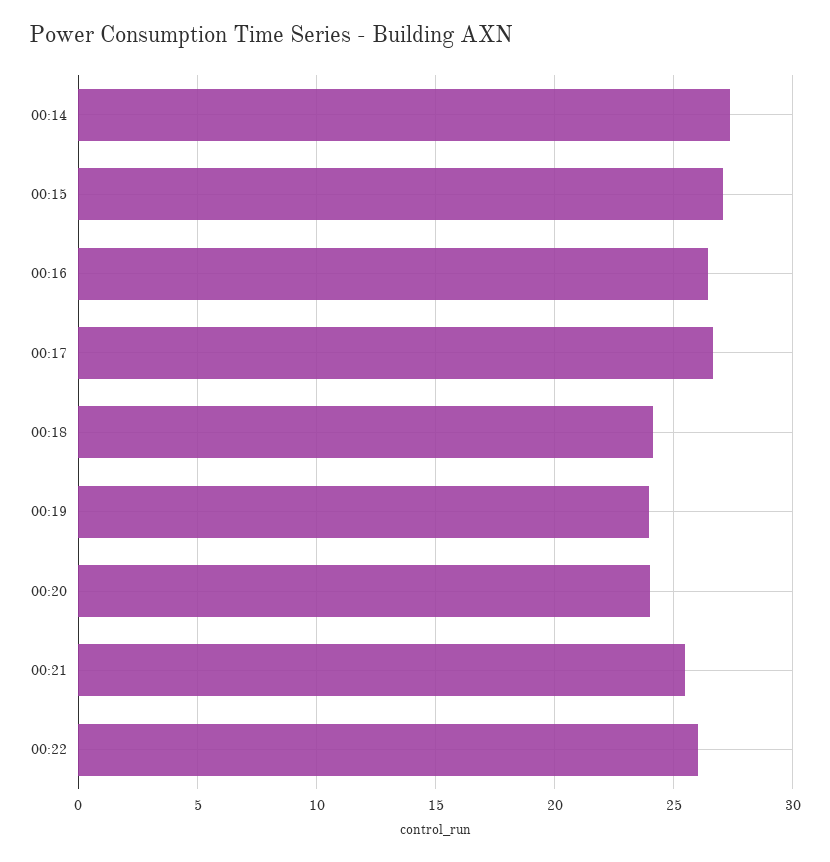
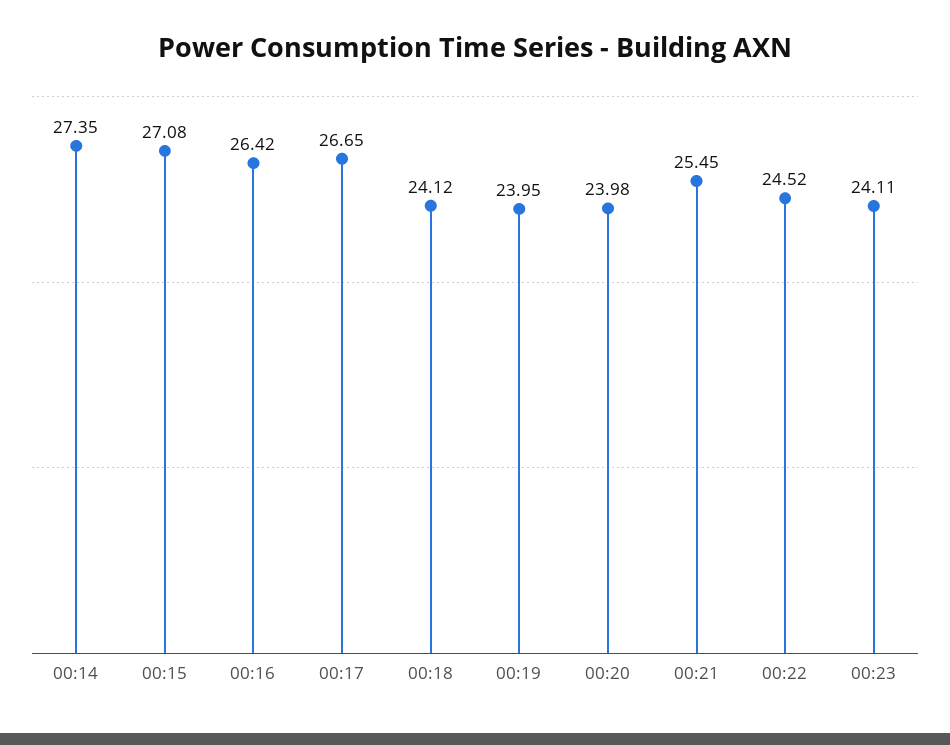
00:22: 26 -> 24.52
00:23: none -> 24.11

